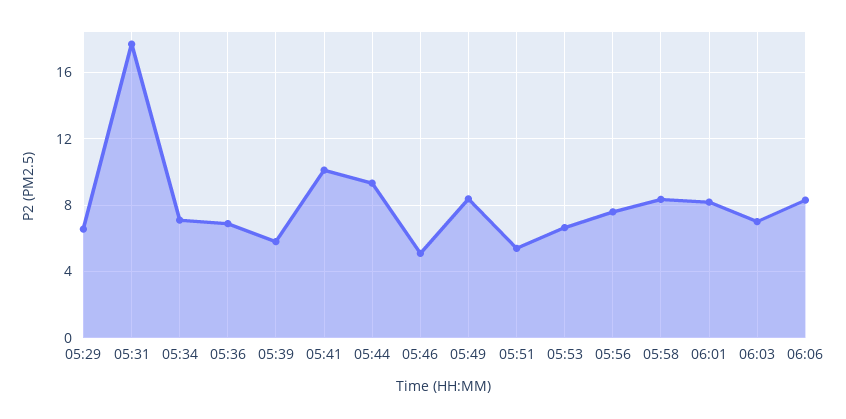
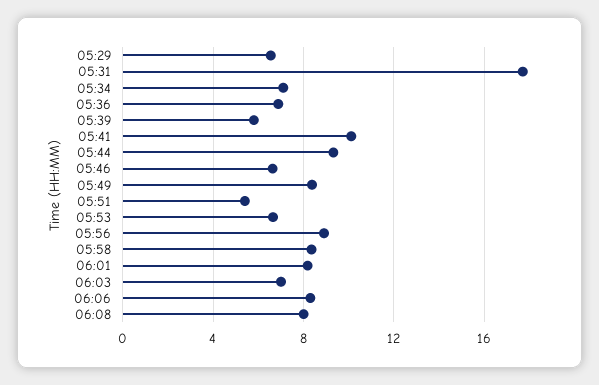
05:46: 5 -> 6.5
05:56: 7.5 -> 9
06:08: none -> 8

